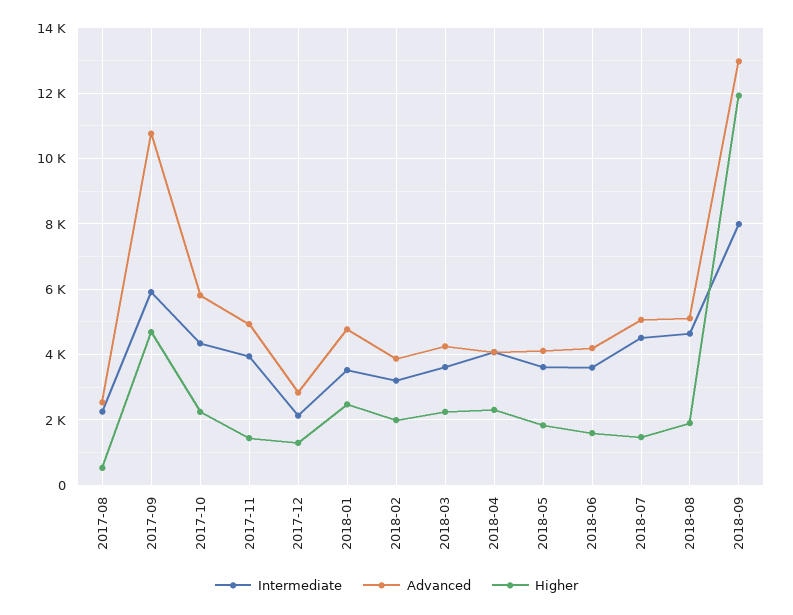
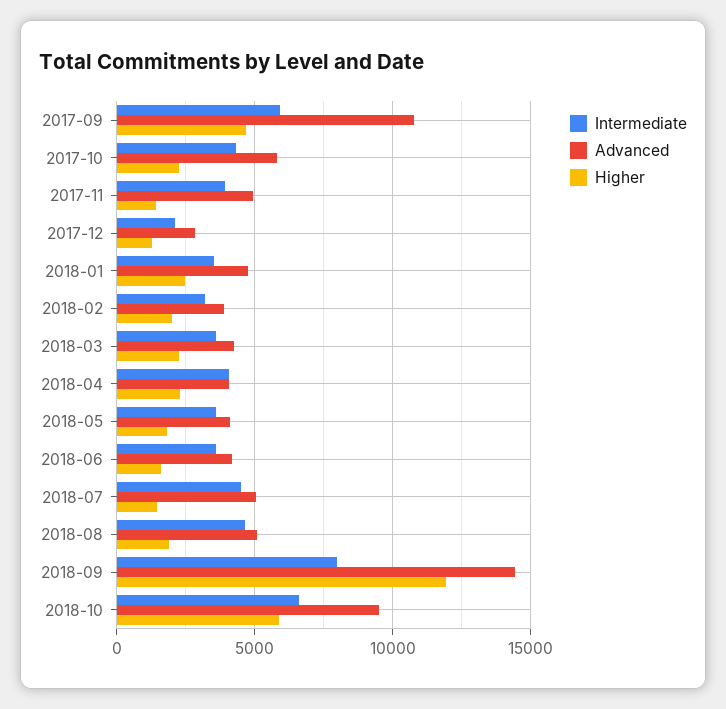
Intermediate, 2017-08: 2200 -> none
Advanced, 2017-08: 2600 -> none
Higher, 2017-08: 600 -> none
Advanced, 2018-09: 13000 -> 14500
Intermediate, 2018-10: none -> 6500
Advanced, 2018-10: none -> 9500
Higher, 2018-10: none -> 6000

